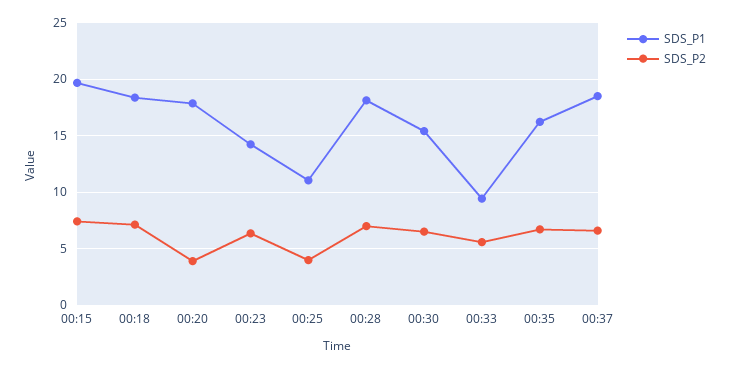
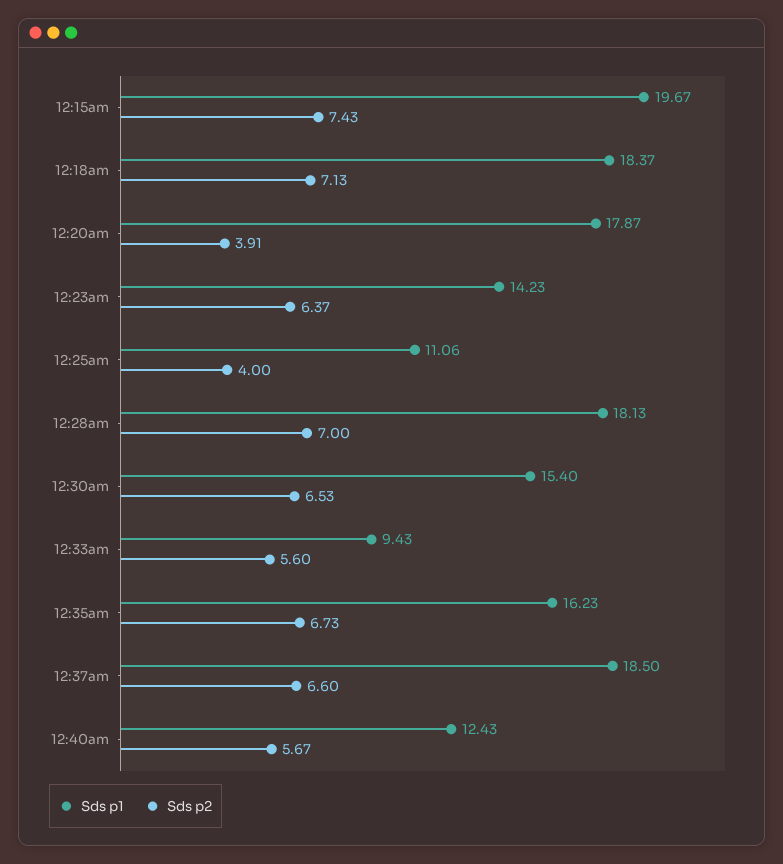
SDS_P1, 12:40am: none -> 12.43
SDS_P2, 12:40am: none -> 5.67

